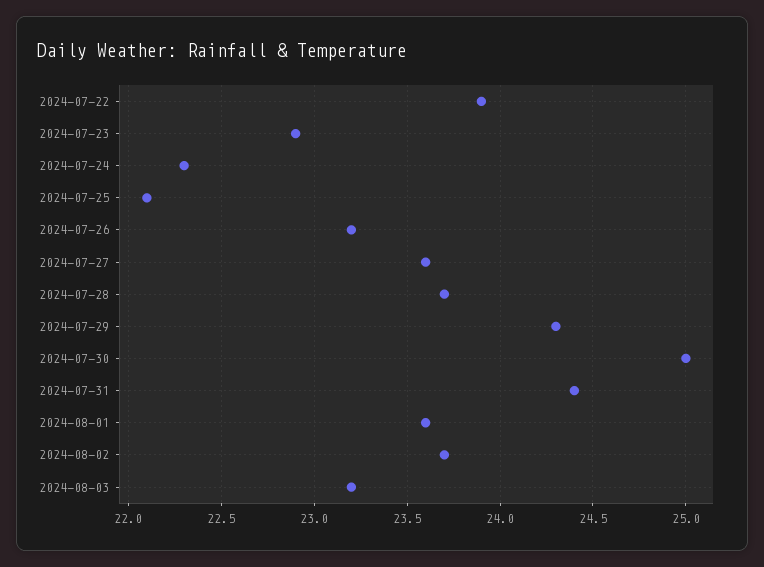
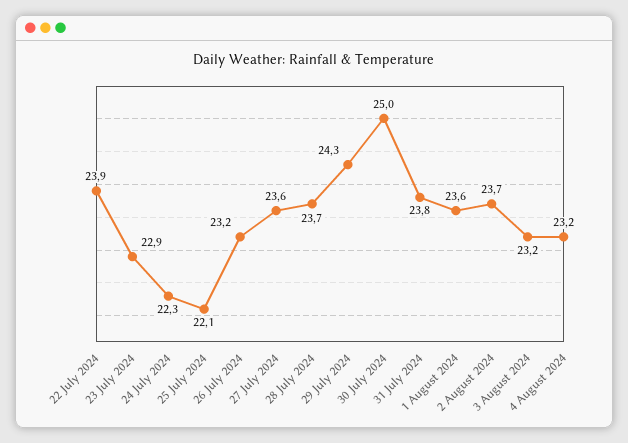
2024-07-31: 24.4 -> 23.8
4 August 2024: none -> 23.2

